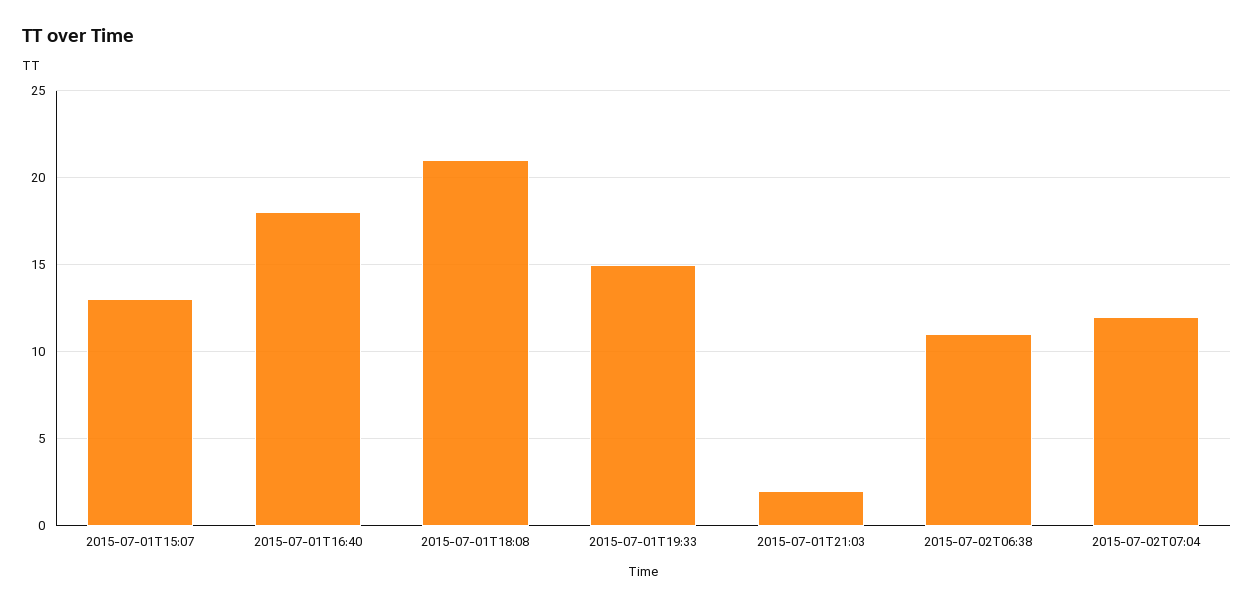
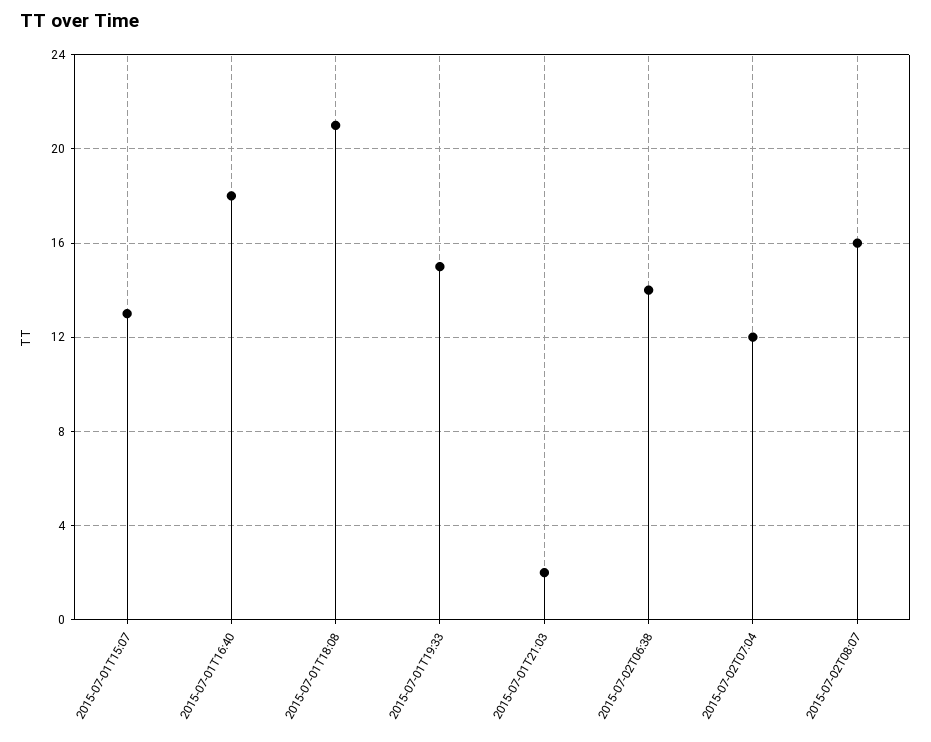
2015-07-02T06:38: 11 -> 14
2015-07-02T08:07: none -> 16

